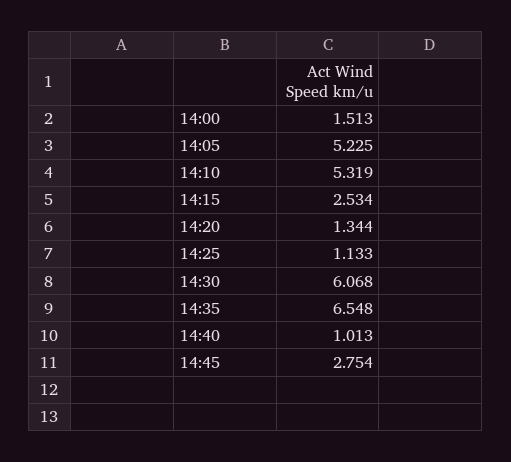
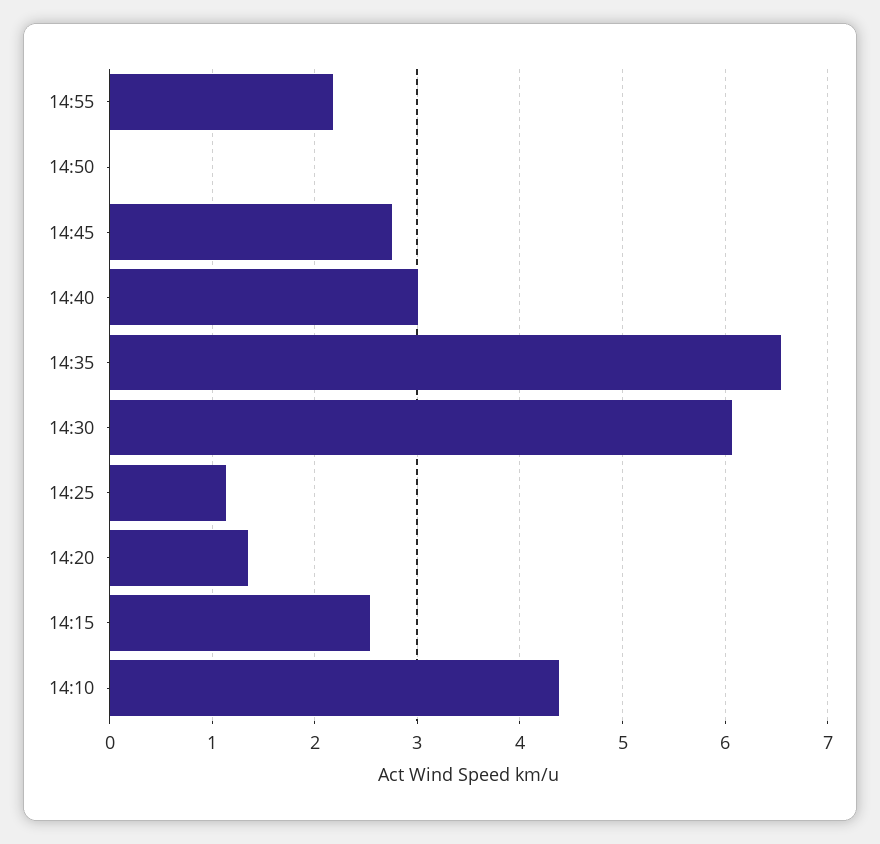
14:00: 1.513 -> none
14:05: 5.225 -> none
14:10: 5.319 -> 4.4
14:40: 1.013 -> 3
14:55: none -> 2.2
14:50: none -> 0

